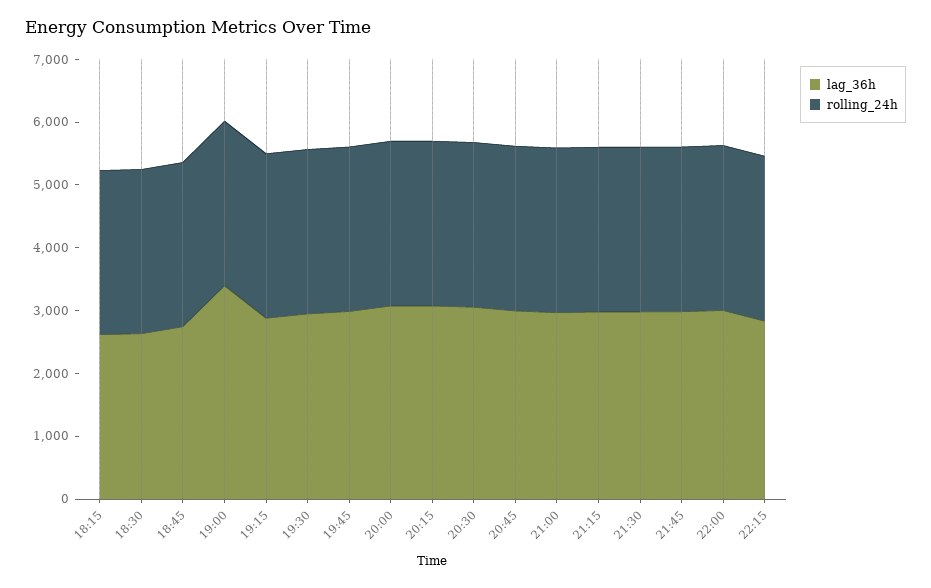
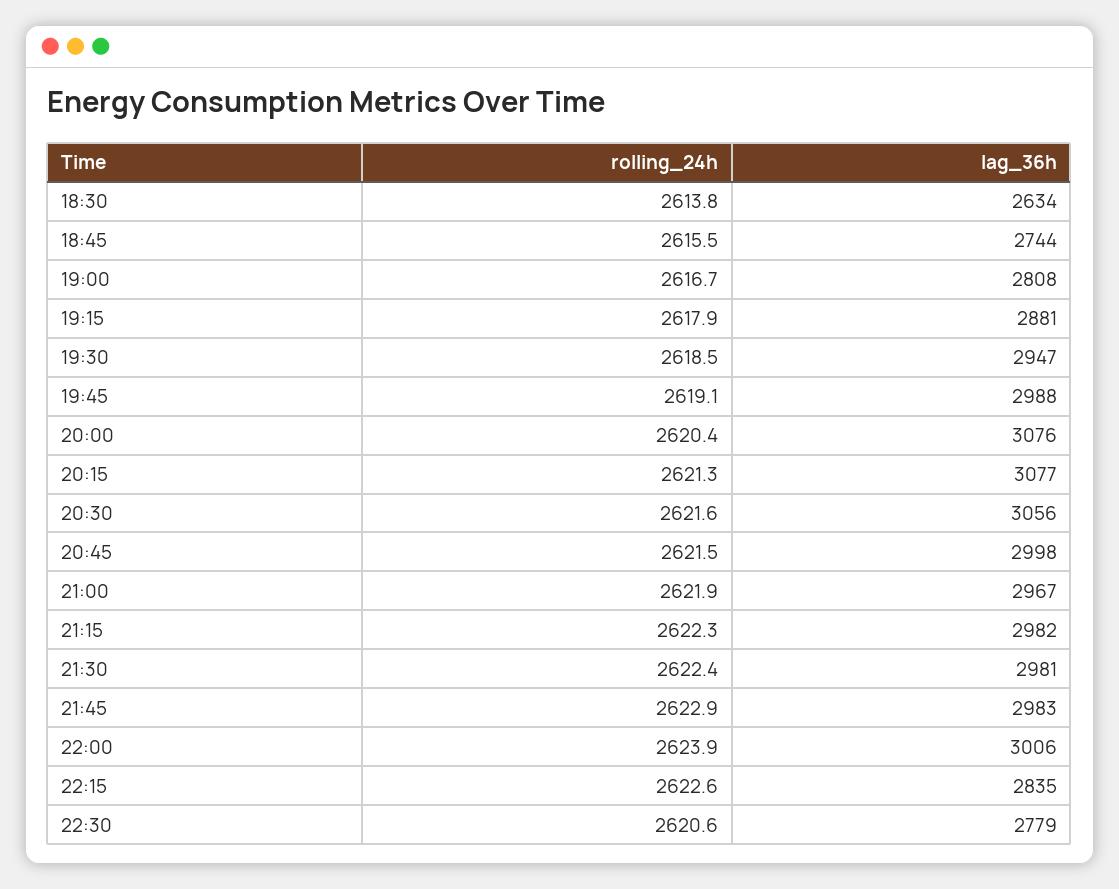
lag_36h, 18:15: 2600 -> none
rolling_24h, 18:15: 2600 -> none
lag_36h, 19:00: 3400 -> 2808
rolling_24h, 22:30: none -> 2620.6
lag_36h, 22:30: none -> 2779

